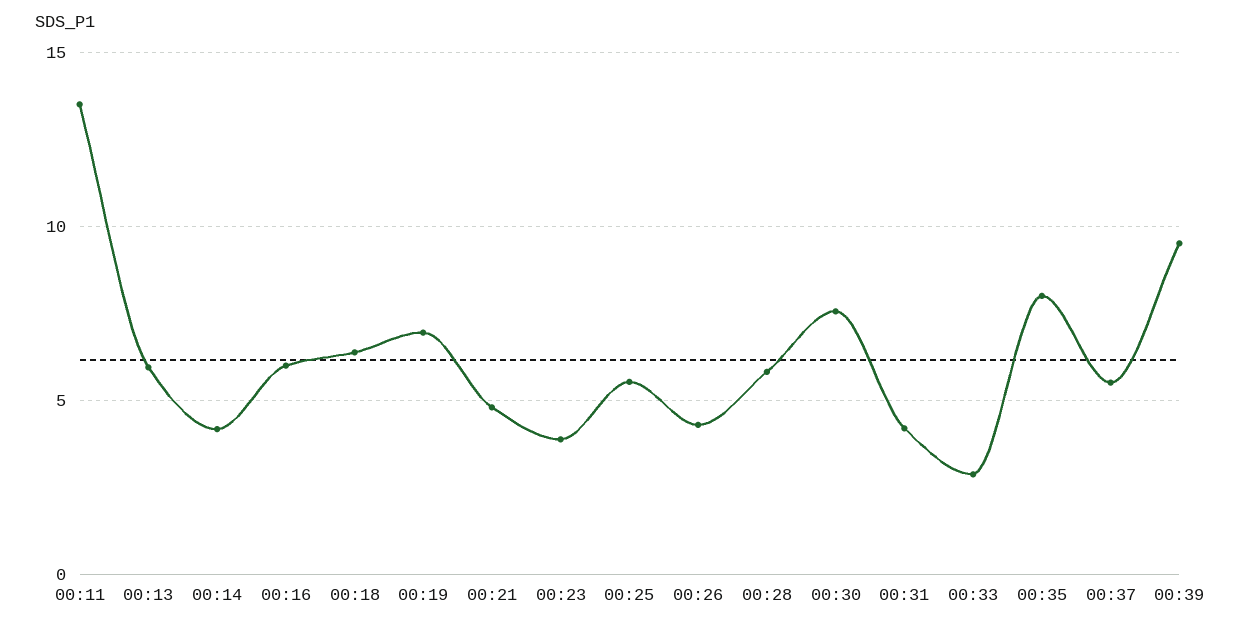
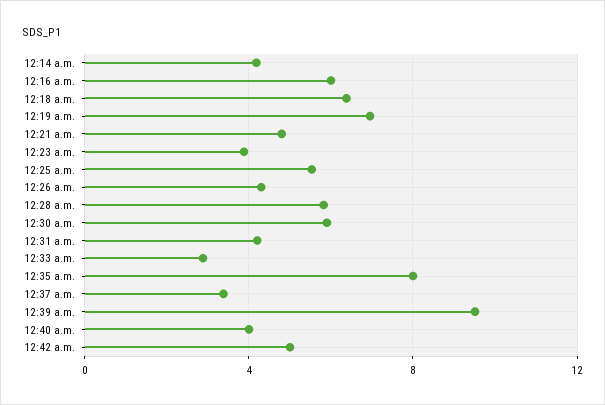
00:11: 13.5 -> none
00:13: 6 -> none
00:30: 7.5 -> 6
00:37: 5.5 -> 3.5
12:40 a.m.: none -> 4
12:42 a.m.: none -> 5

